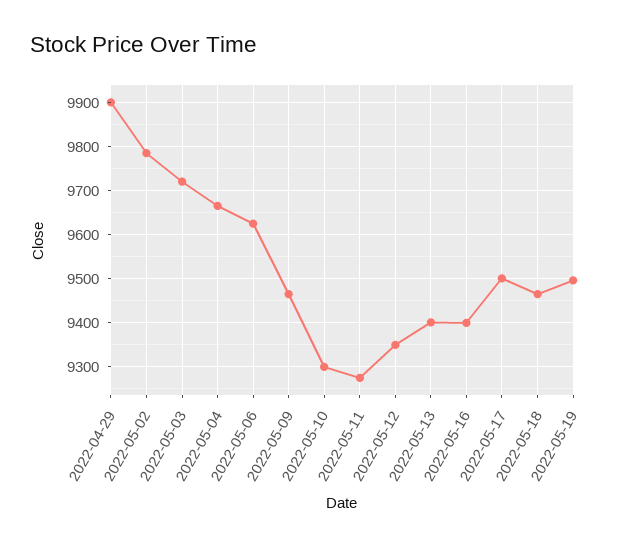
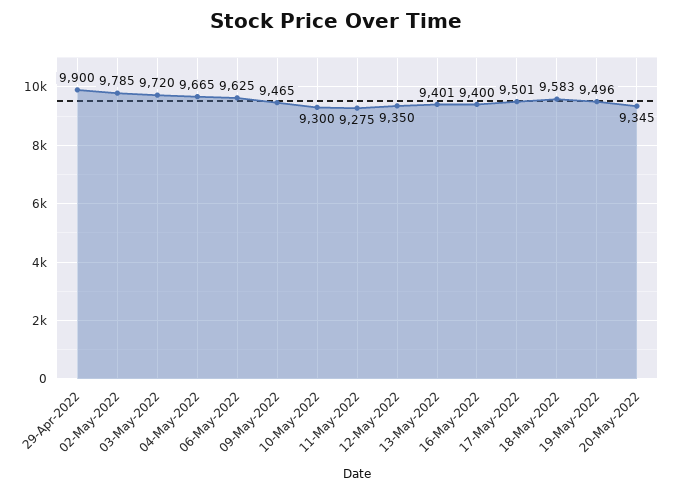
2022-05-18: 9460 -> 9583
20-May-2022: none -> 9345

